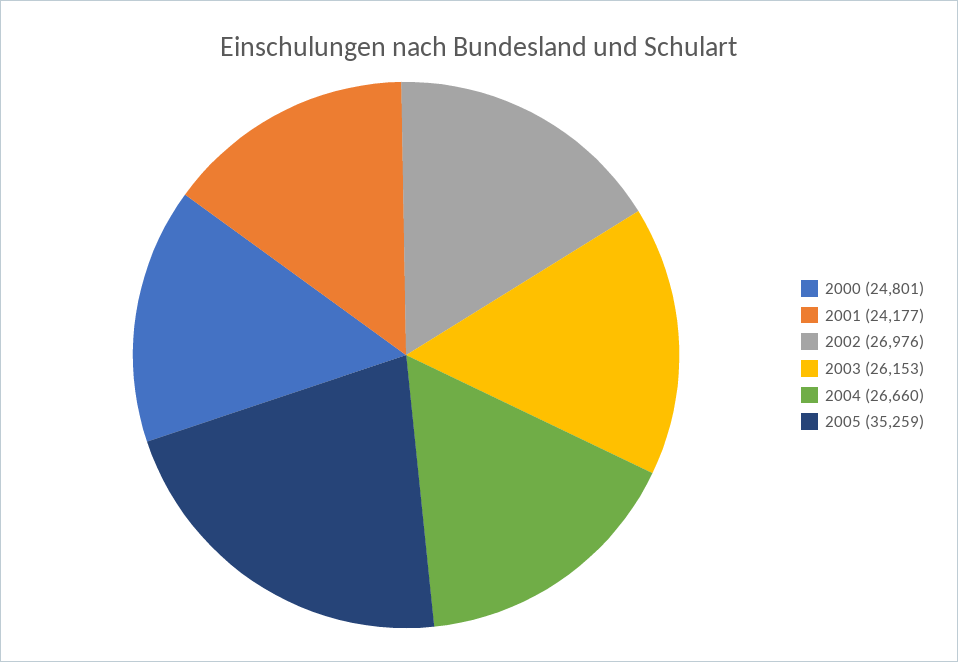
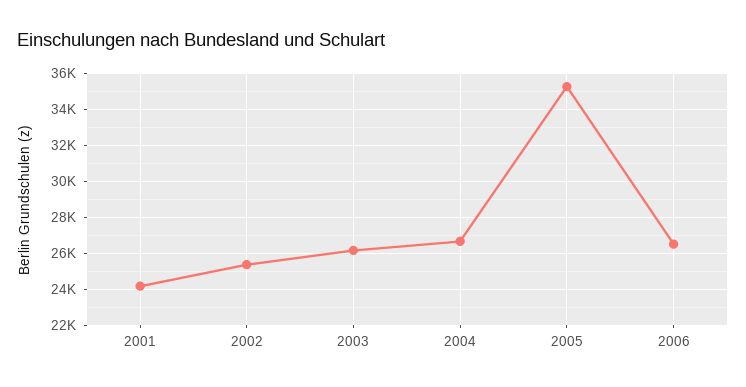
2000: 24801 -> none
2002: 26976 -> 25500
2006: none -> 26500

